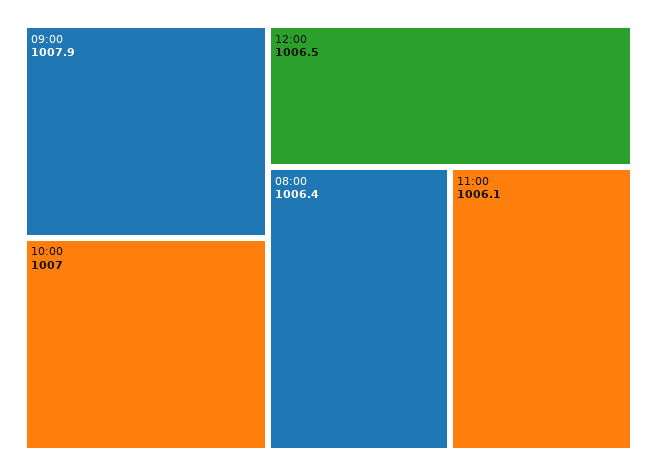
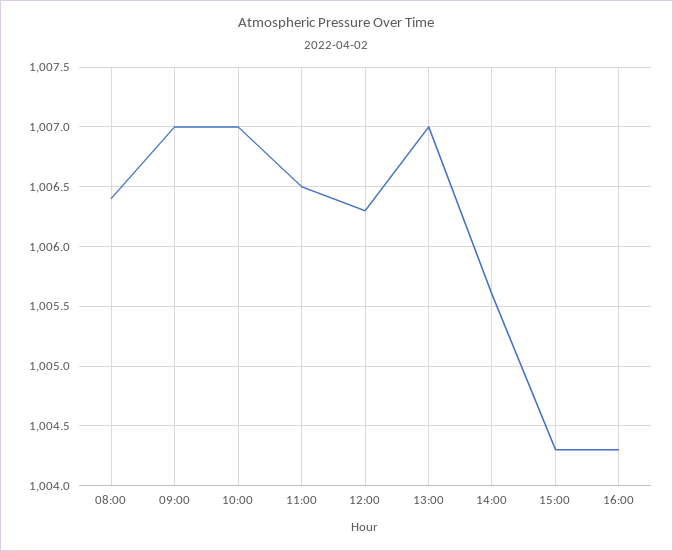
09:00: 1007.9 -> 1007
12:00: 1006.5 -> 1006.3
11:00: 1006.1 -> 1006.5
13:00: none -> 1007
14:00: none -> 1005.6
15:00: none -> 1004.3
16:00: none -> 1004.3

